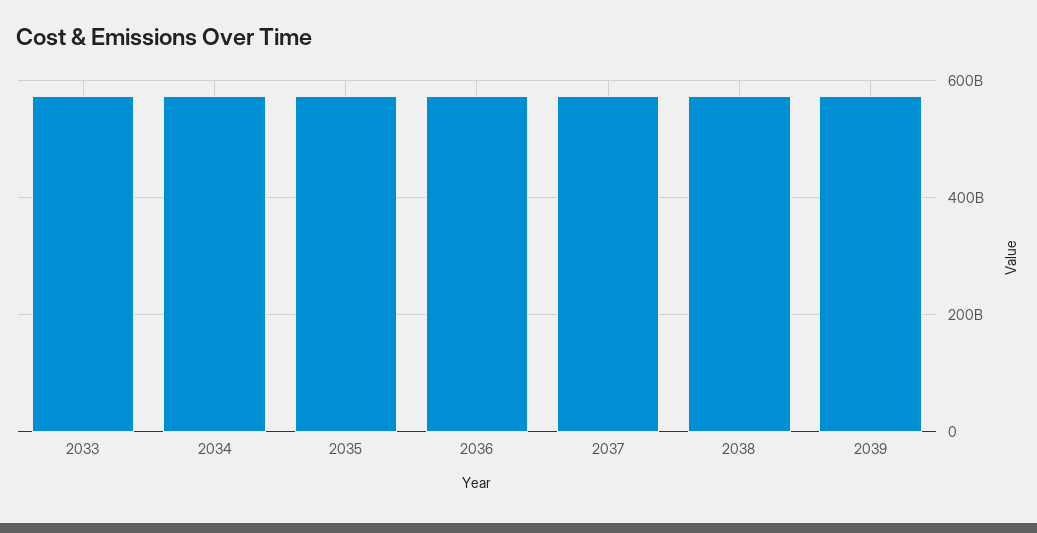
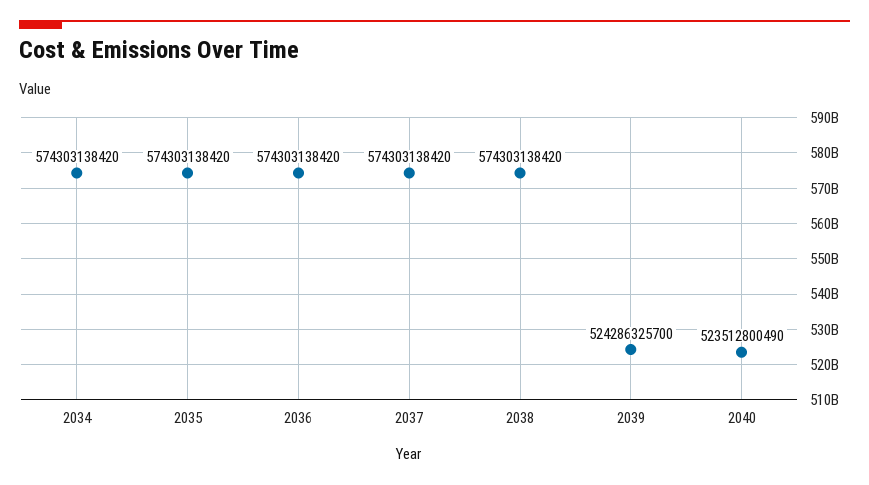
2033: 580000000000 -> none
2039: 580000000000 -> 524286325700
2040: none -> 523512800490

